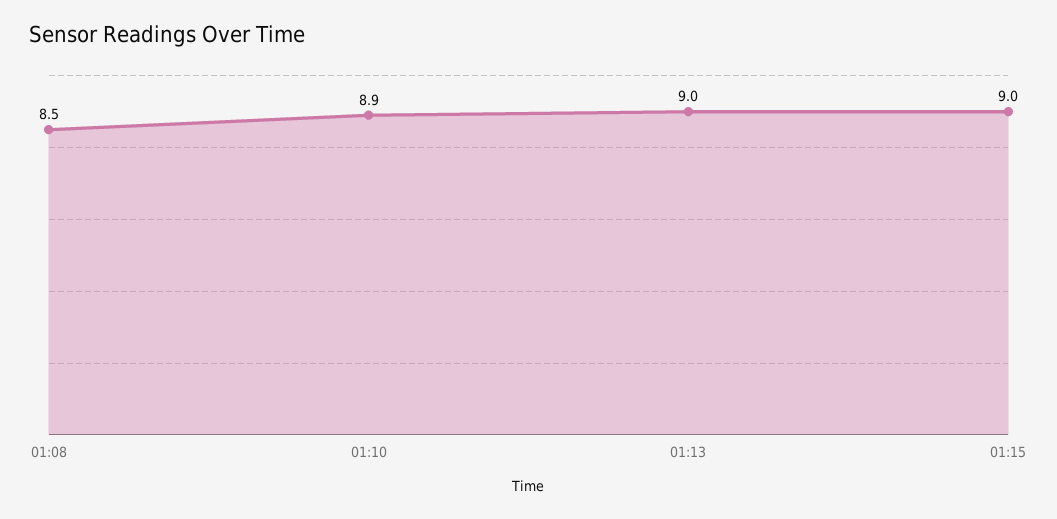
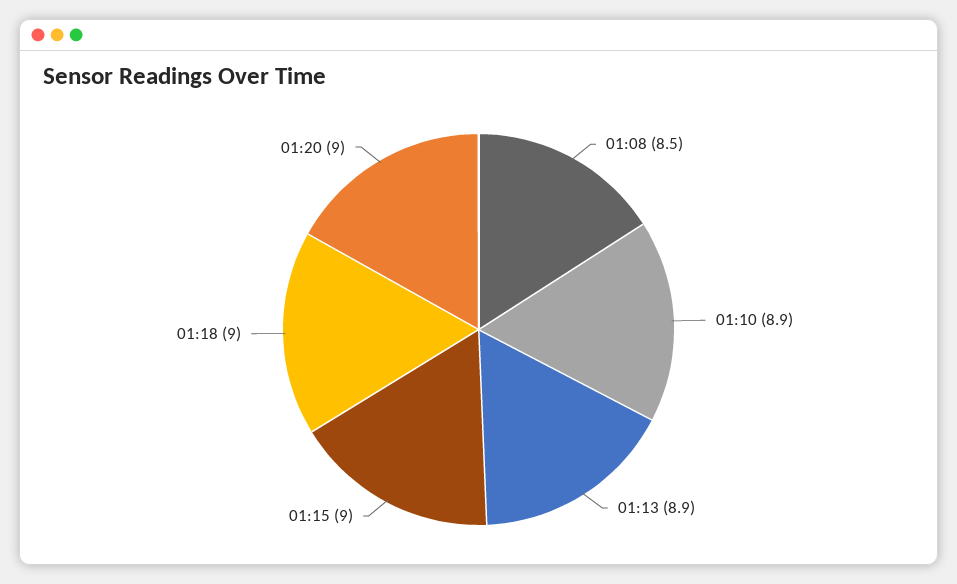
01:13: 9 -> 8.9
01:18: none -> 9
01:20: none -> 9

